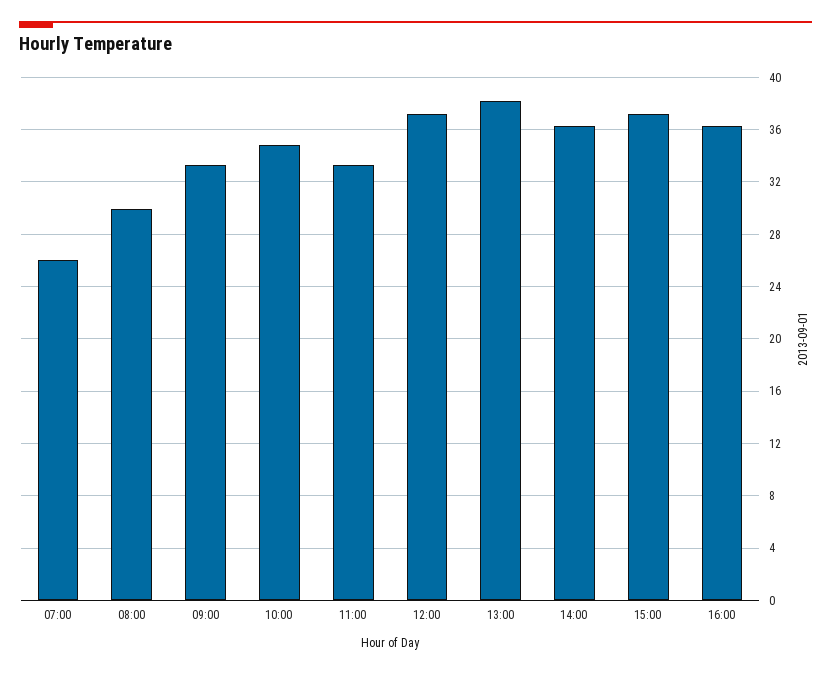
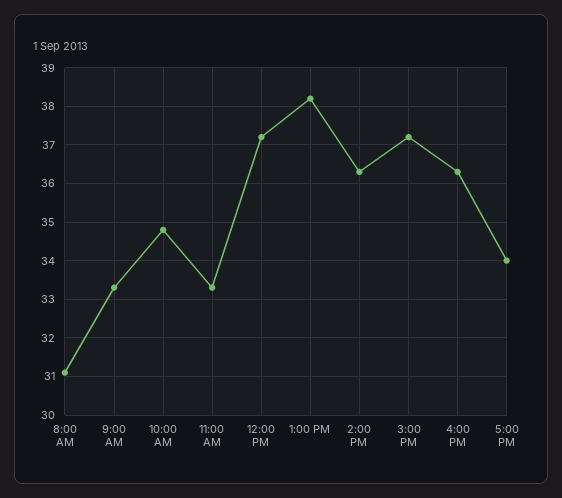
07:00: 26 -> none
08:00: 30 -> 31
5:00 PM: none -> 34

